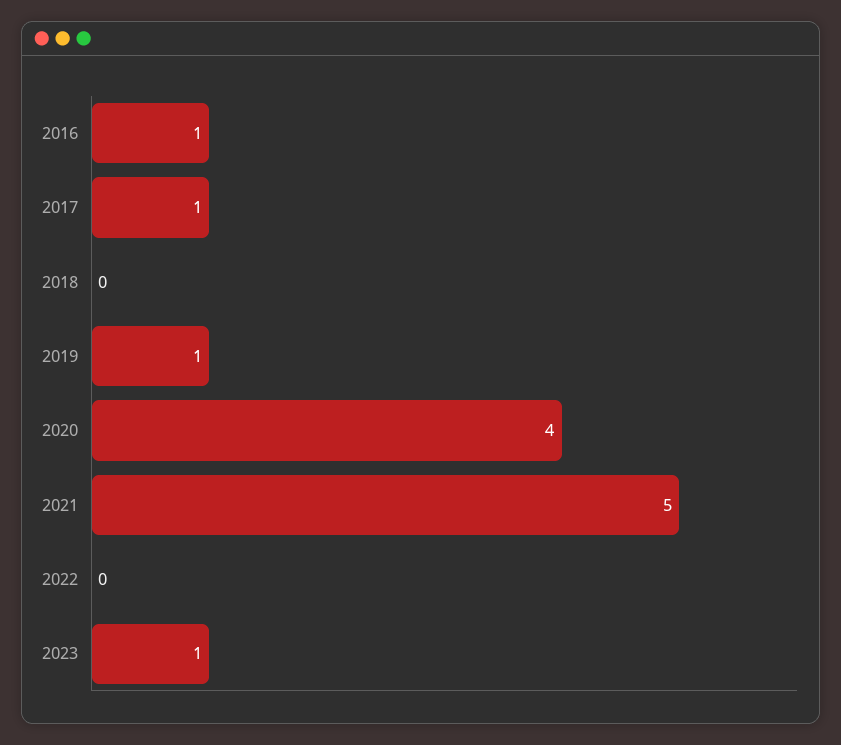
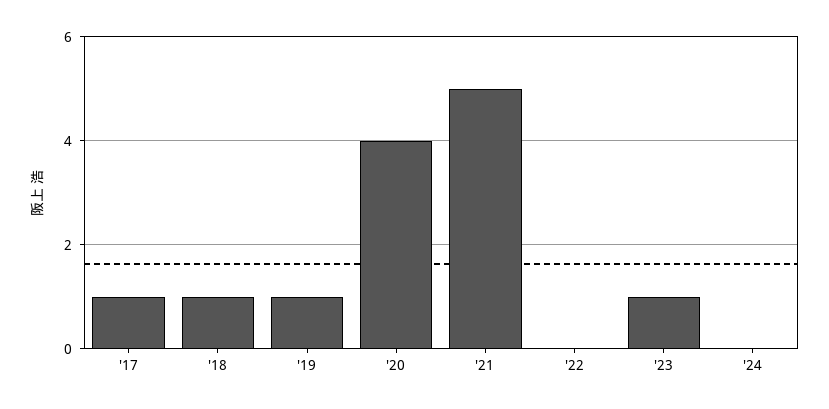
2016: 1 -> none
2018: 0 -> 1
'24: none -> 0

